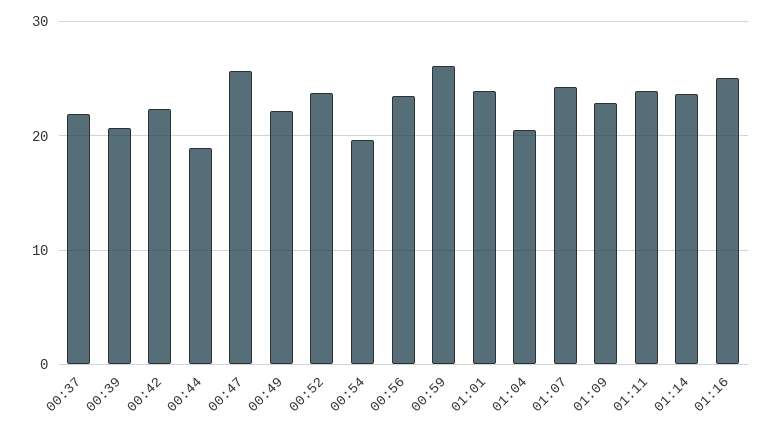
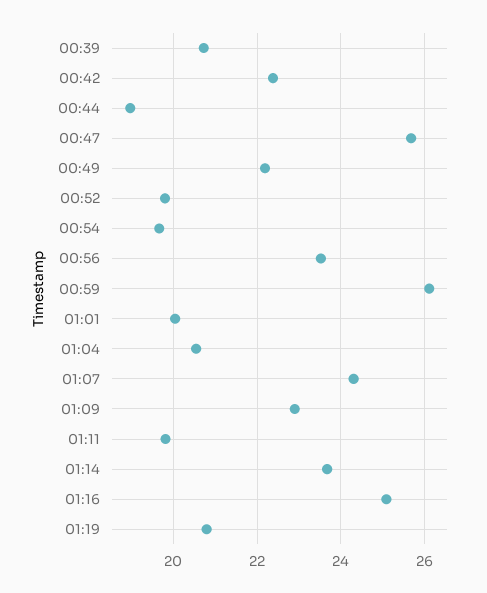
00:37: 22 -> none
00:52: 24 -> 19.8
01:01: 24 -> 20
01:11: 24 -> 19.8
01:19: none -> 20.8

